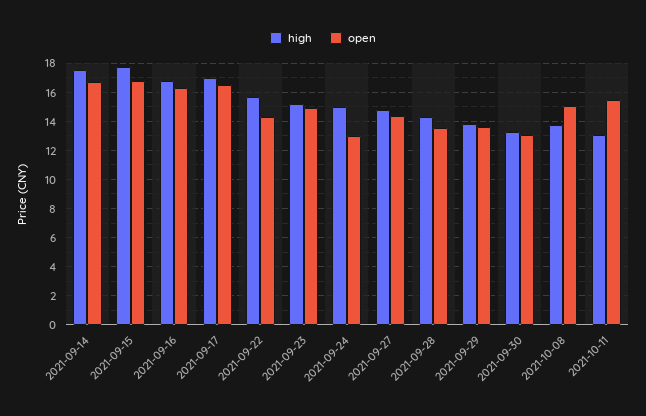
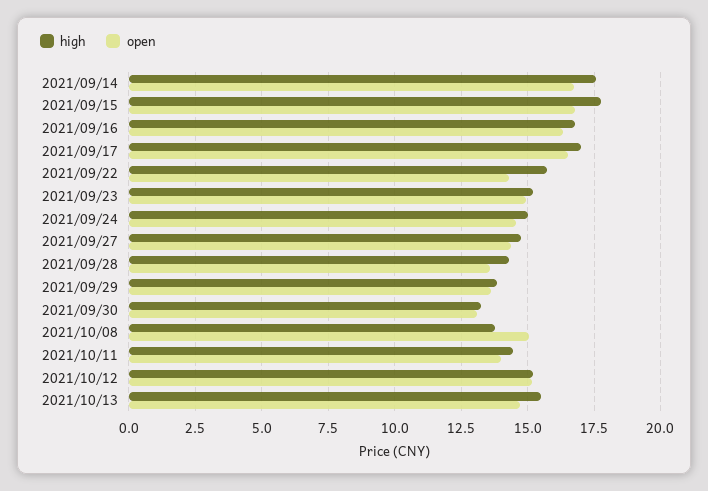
open, 2021-09-24: 13 -> 14.5
high, 2021-10-11: 13 -> 14.5
open, 2021-10-11: 15.5 -> 14
high, 2021/10/12: none -> 15.25
open, 2021/10/12: none -> 15.25
high, 2021/10/13: none -> 15.5
open, 2021/10/13: none -> 14.75

